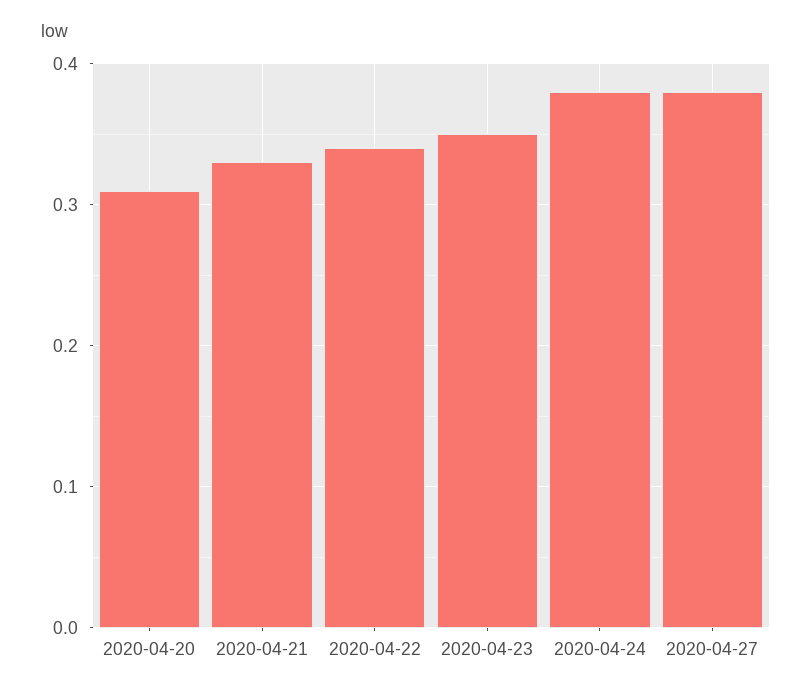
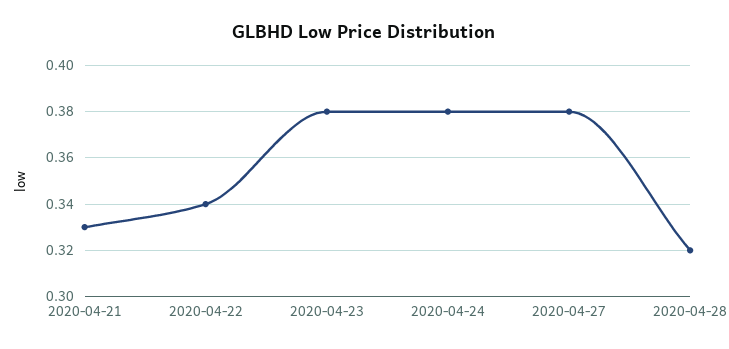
2020-04-20: 0.31 -> none
2020-04-23: 0.35 -> 0.38
2020-04-28: none -> 0.32

